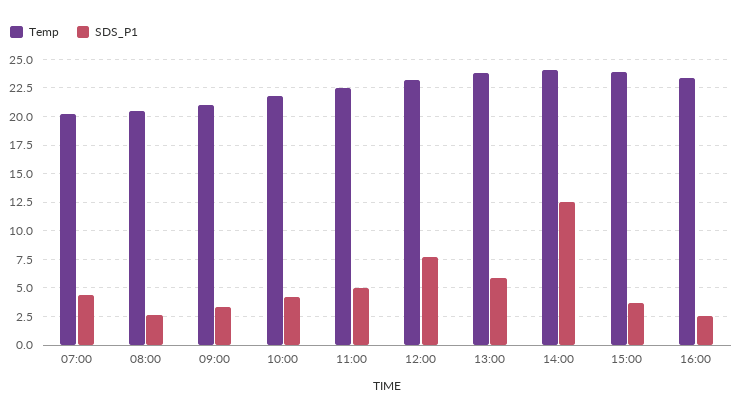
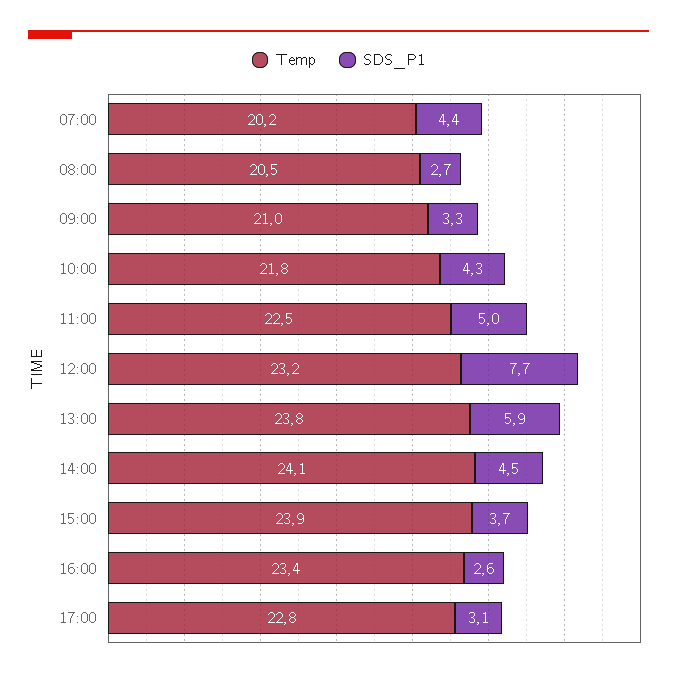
SDS_P1, 14:00: 12.5 -> 4.5
Temp, 17:00: none -> 22.8
SDS_P1, 17:00: none -> 3.1

